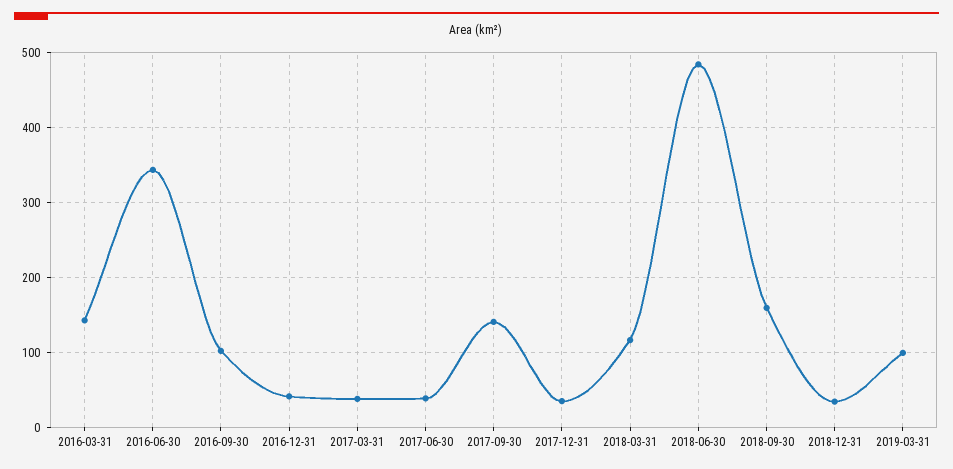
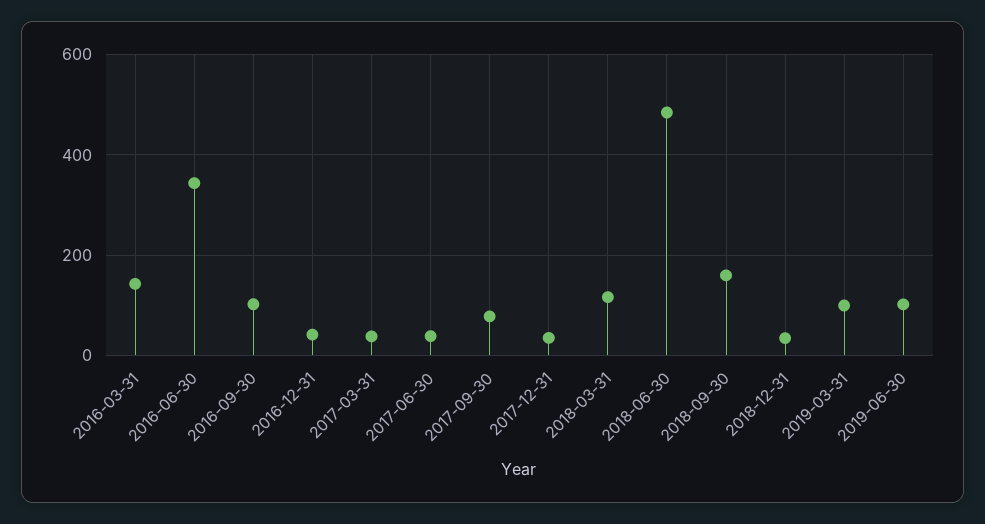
2017-09-30: 140 -> 80
2019-06-30: none -> 100

